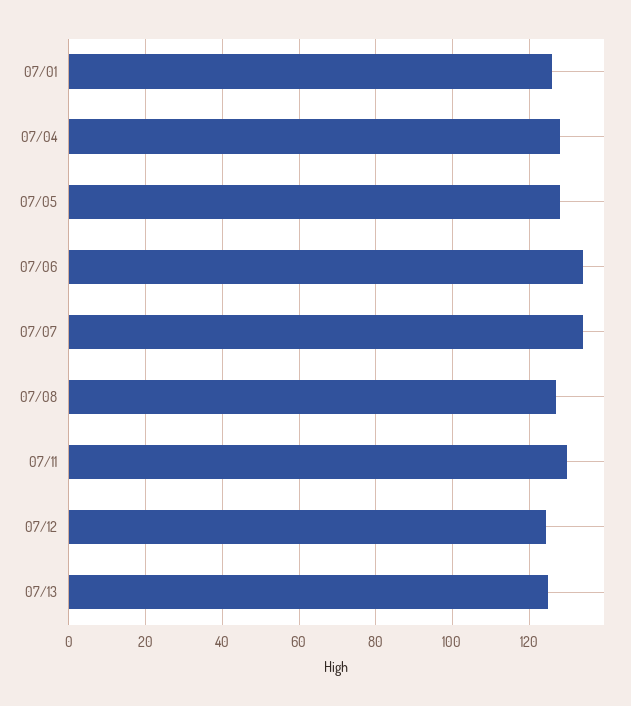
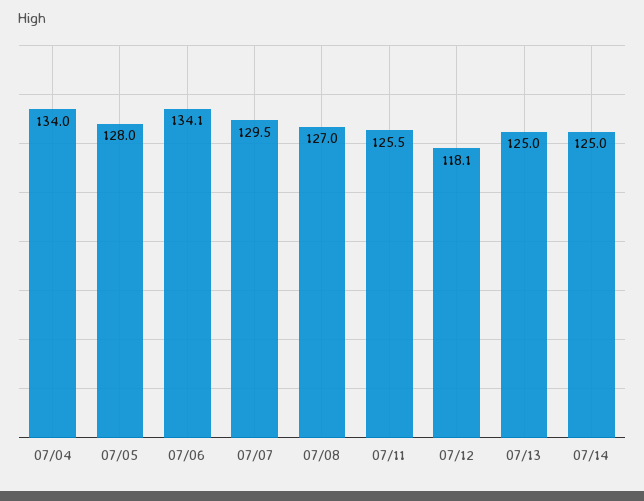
07/01: 126 -> none
07/04: 128 -> 134
07/07: 134 -> 129.5
07/11: 130 -> 125.5
07/12: 124 -> 118.1
07/14: none -> 125

